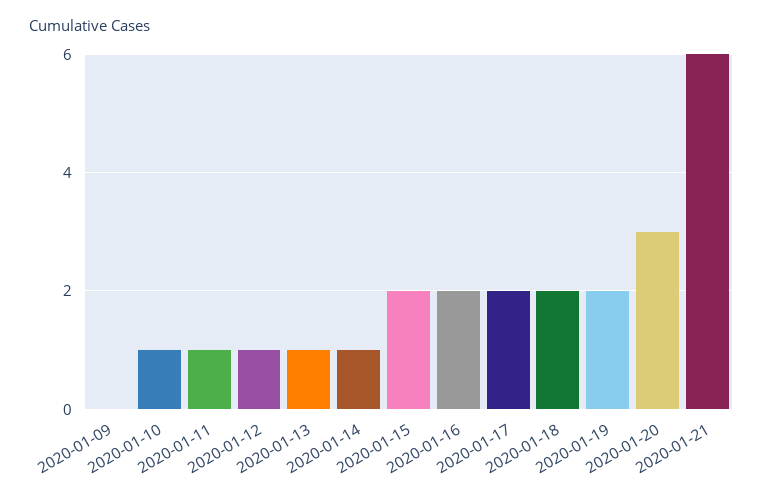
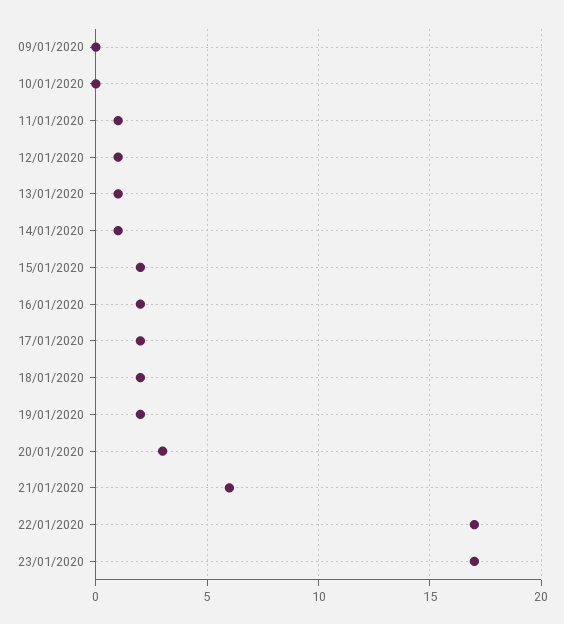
2020-01-10: 1 -> 0
22/01/2020: none -> 17
23/01/2020: none -> 17

